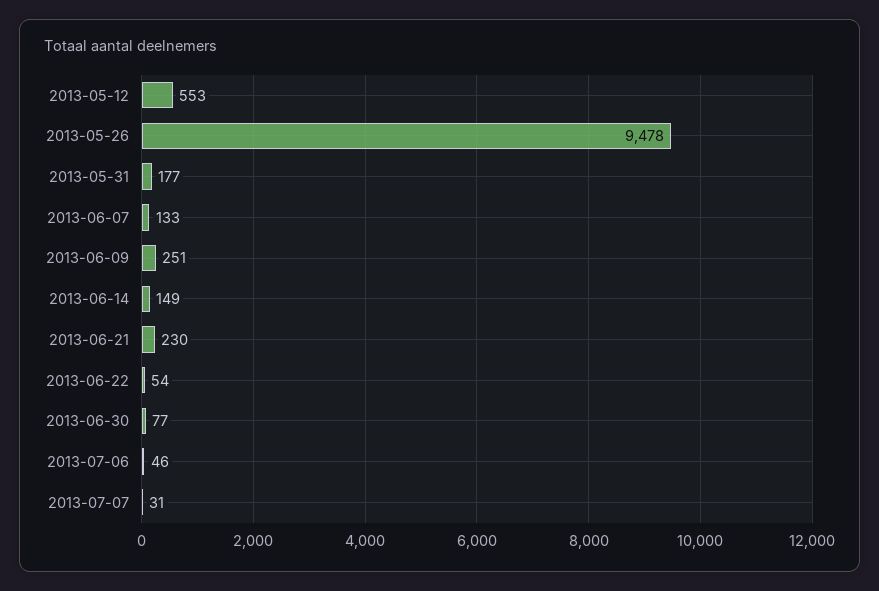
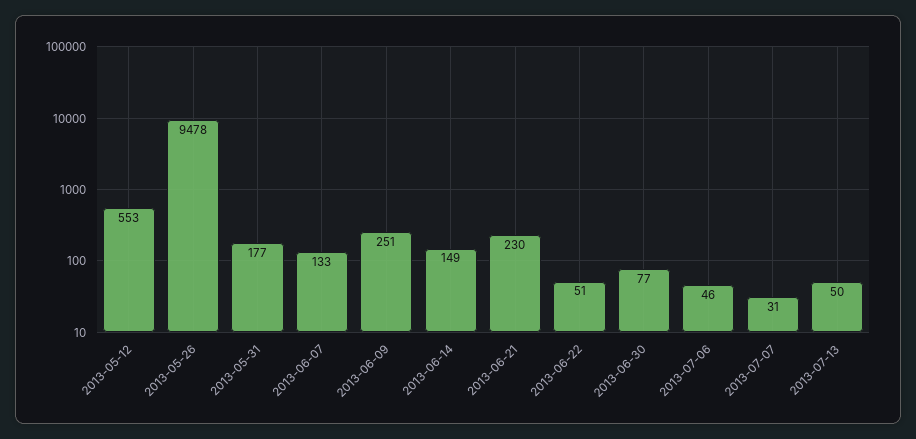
2013-06-22: 54 -> 51
2013-07-13: none -> 50

